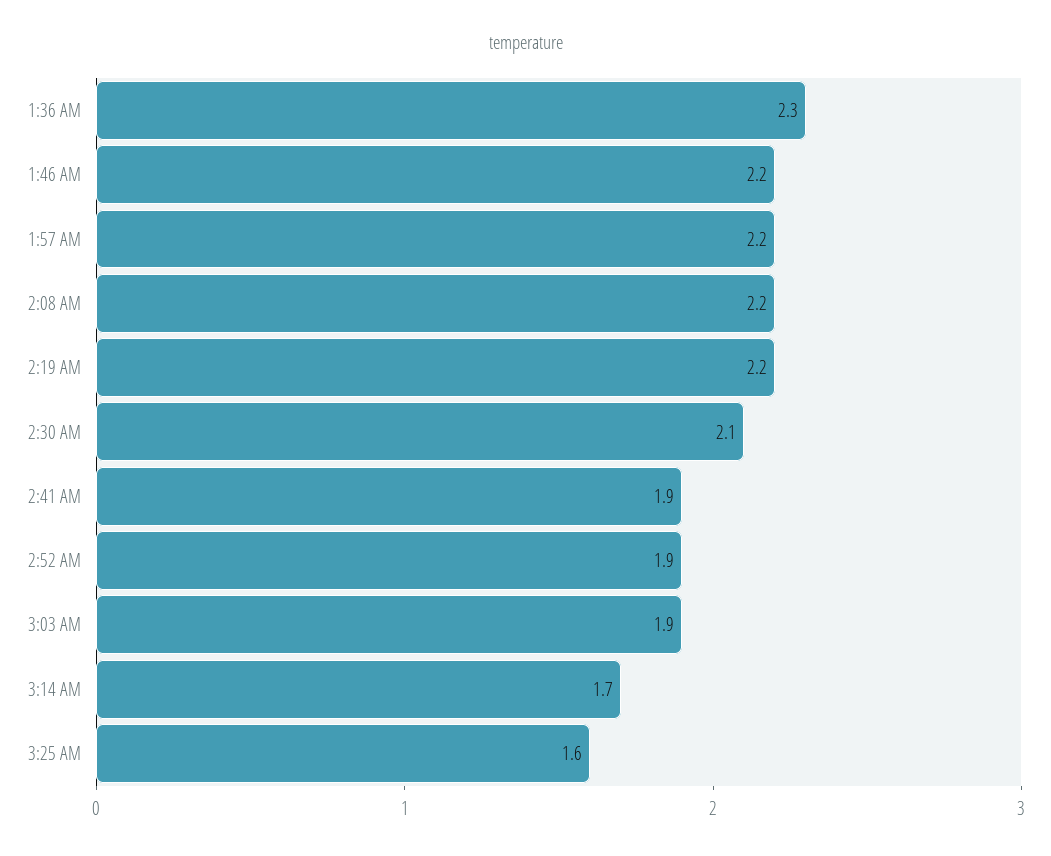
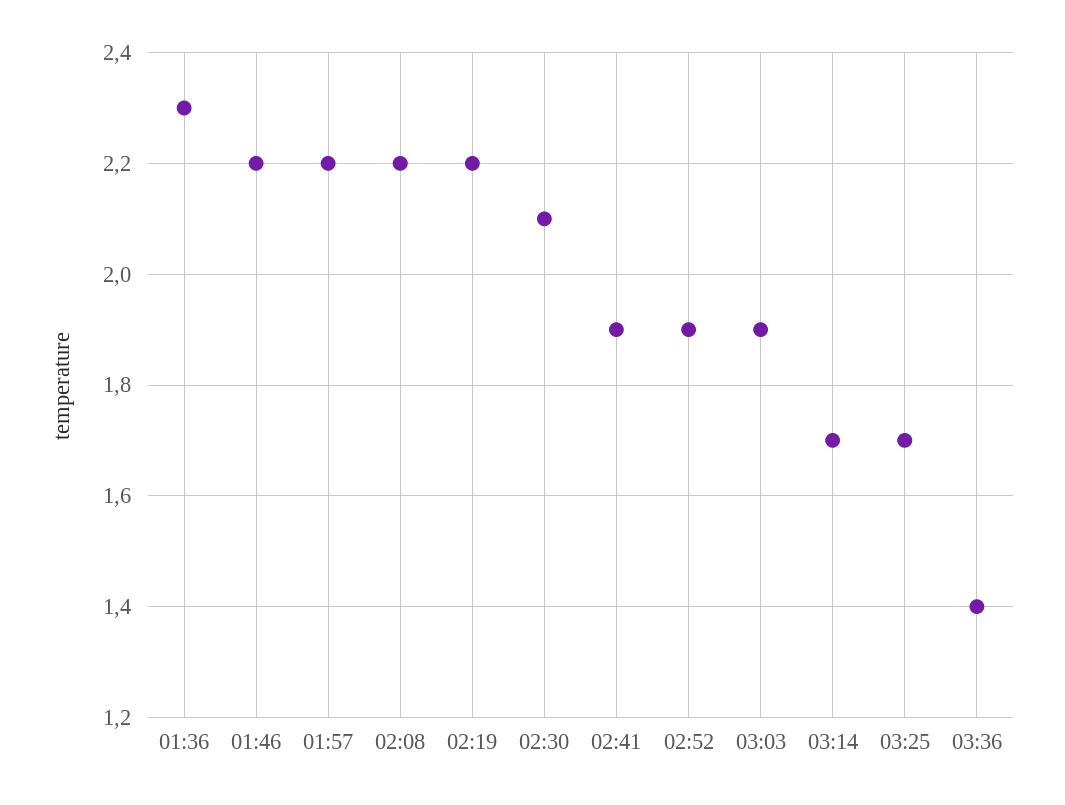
3:25 AM: 1.6 -> 1.7
03:36: none -> 1.4

